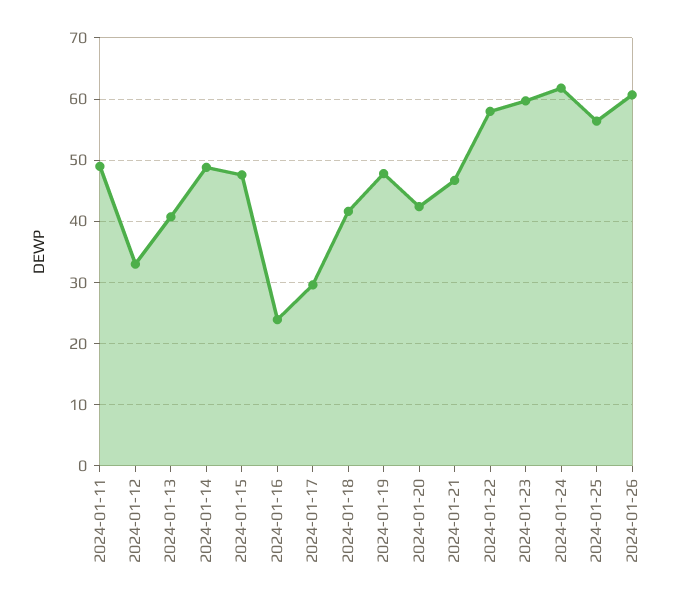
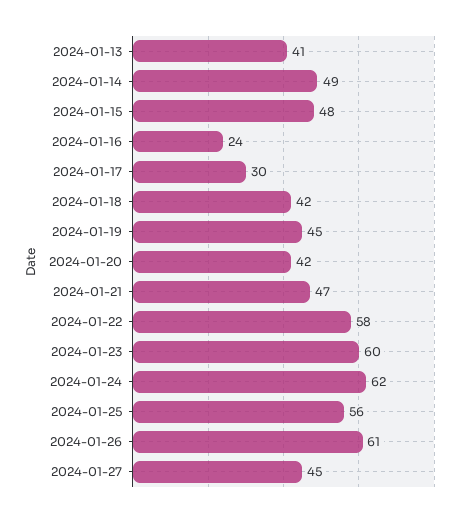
2024-01-11: 49 -> none
2024-01-12: 33 -> none
2024-01-19: 48 -> 45
2024-01-27: none -> 45

